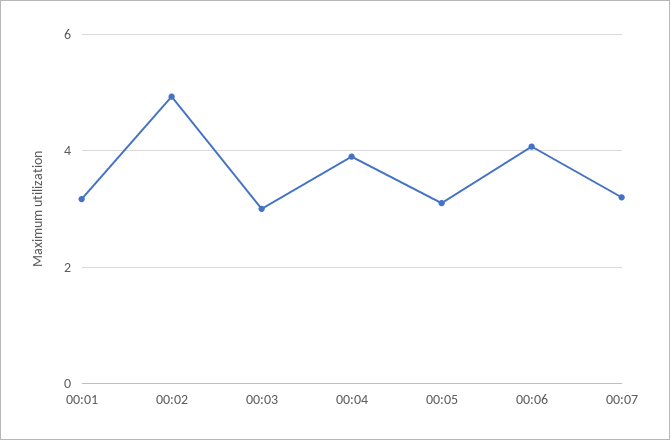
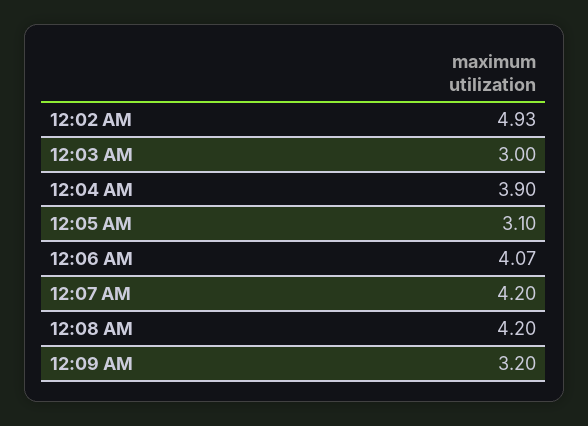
00:01: 3.2 -> none
00:07: 3.2 -> 4.2
12:08 AM: none -> 4.2
12:09 AM: none -> 3.2

